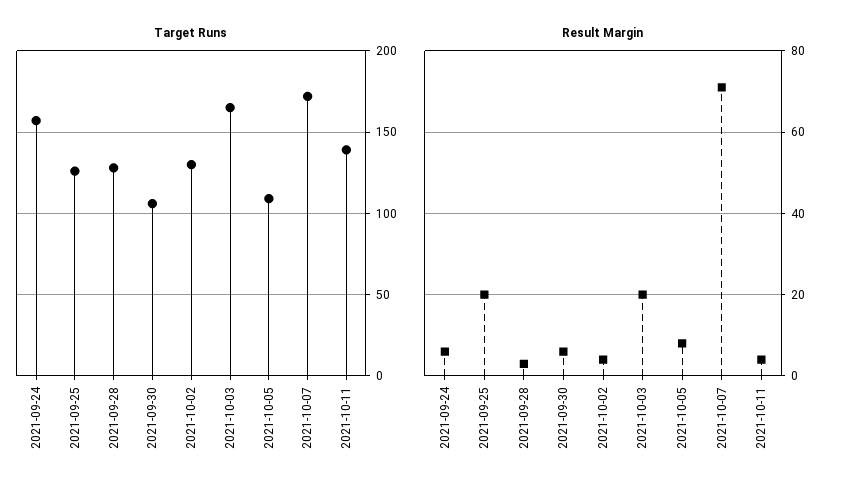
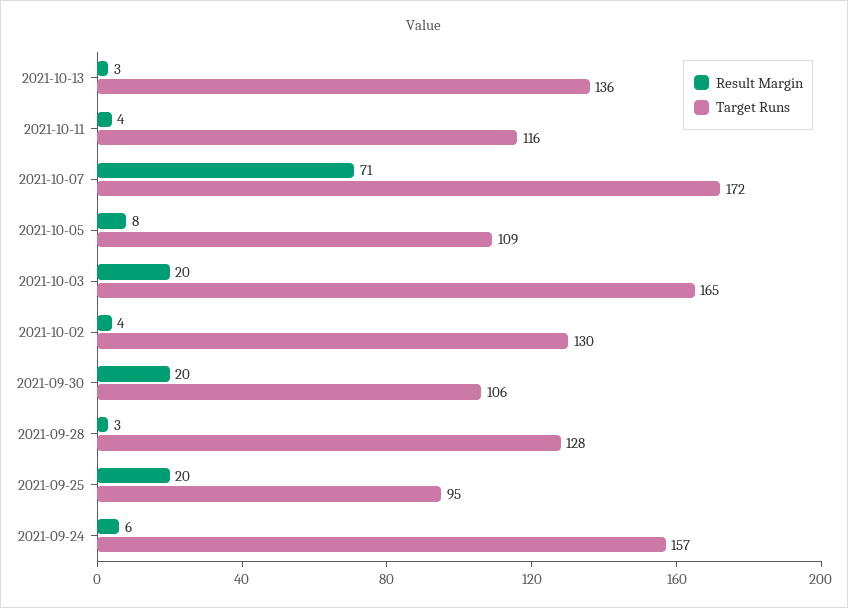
Target Runs, 2021-09-25: 125 -> 95
Target Runs, 2021-10-11: 140 -> 116
Result Margin, 2021-09-30: 5 -> 20
Result Margin, 2021-10-13: none -> 3
Target Runs, 2021-10-13: none -> 136

